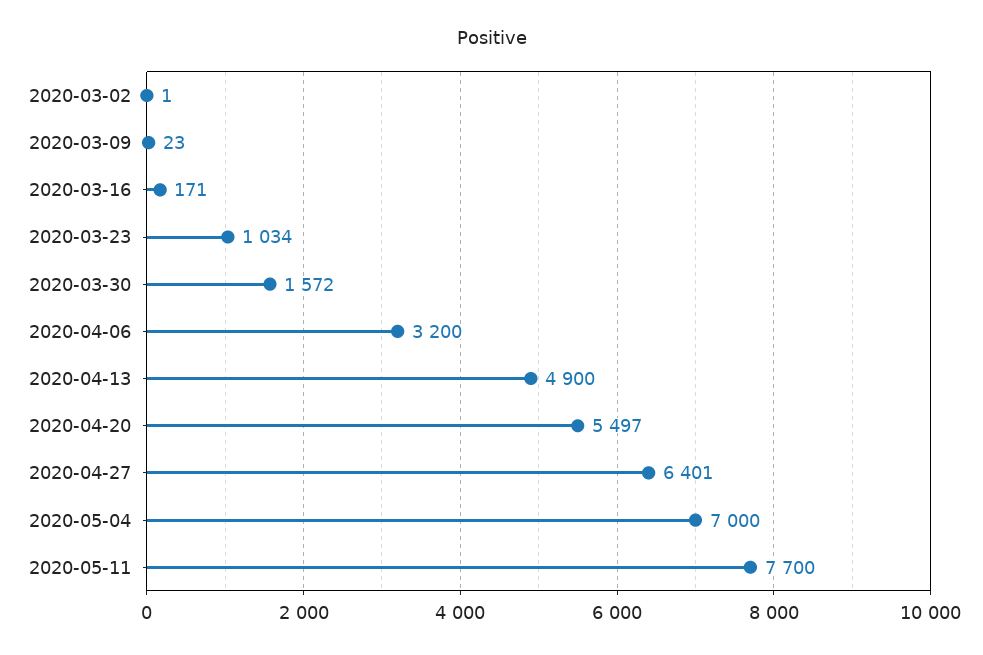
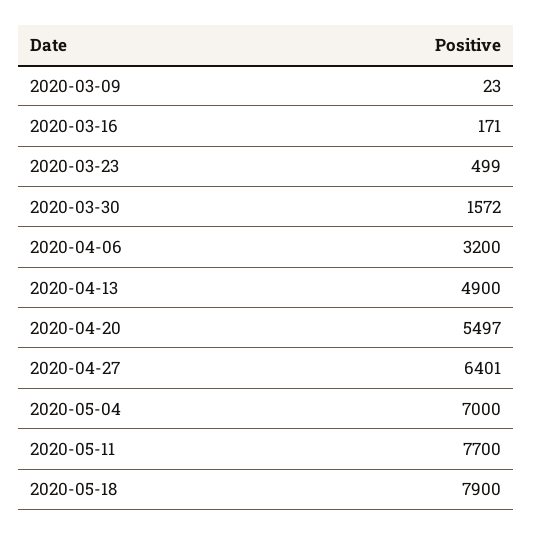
2020-03-02: 1 -> none
2020-03-23: 1034 -> 499
2020-05-18: none -> 7900

